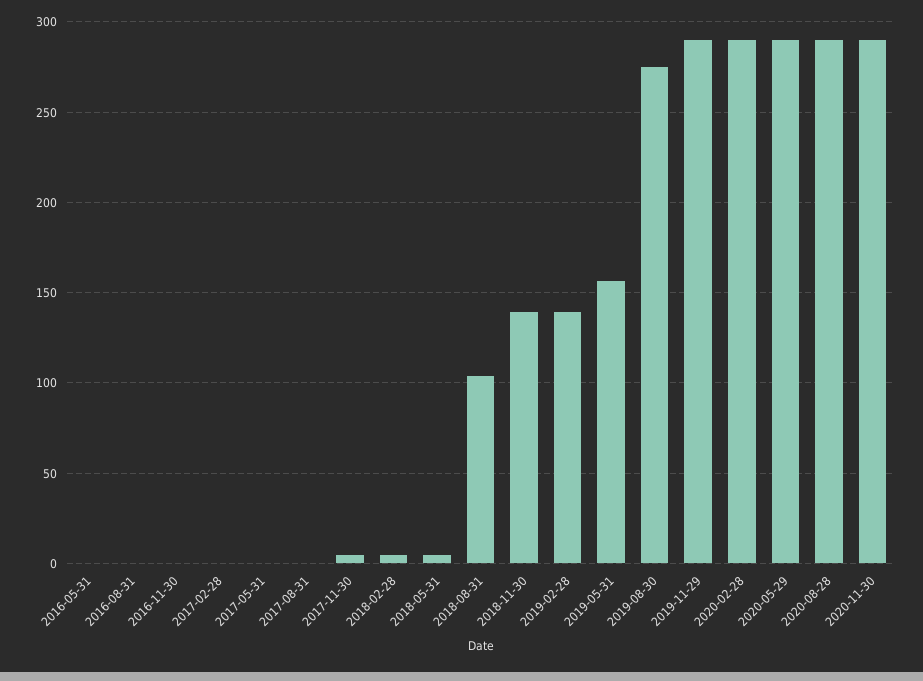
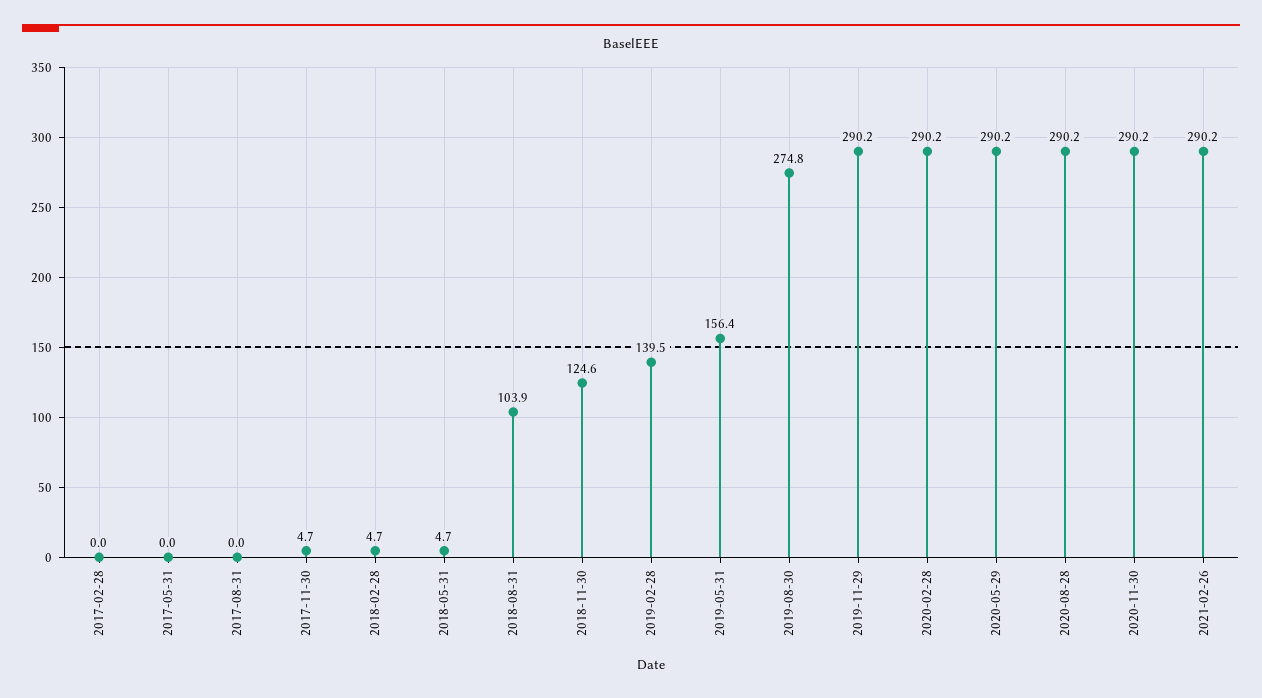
2016-05-31: 0 -> none
2016-08-31: 0 -> none
2016-11-30: 0 -> none
2018-11-30: 140 -> 124.6
2021-02-26: none -> 290.2

